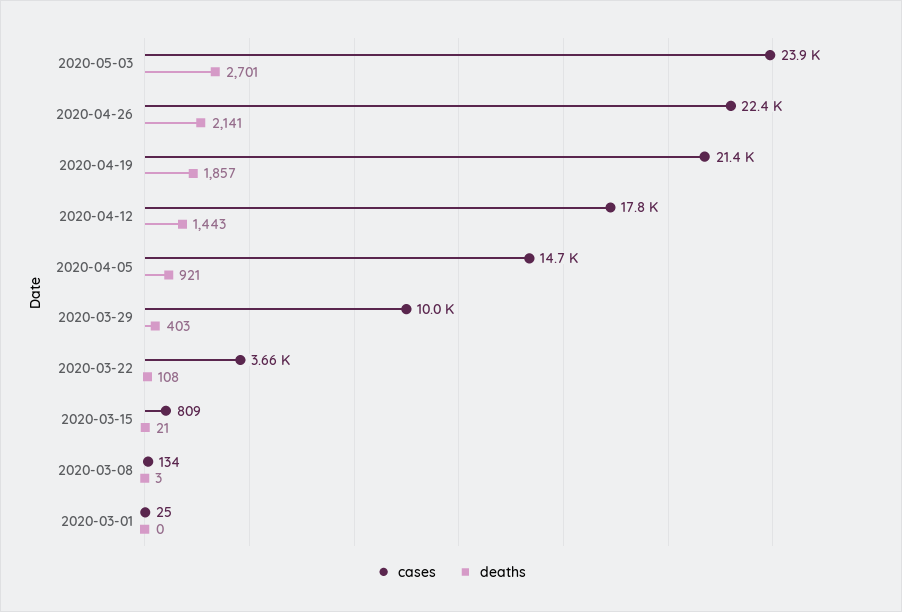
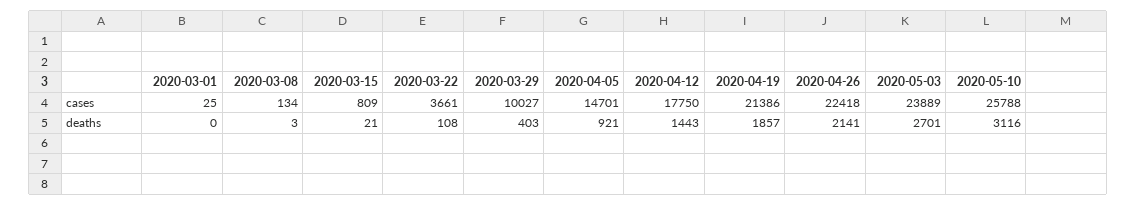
cases, 2020-05-10: none -> 25788
deaths, 2020-05-10: none -> 3116

